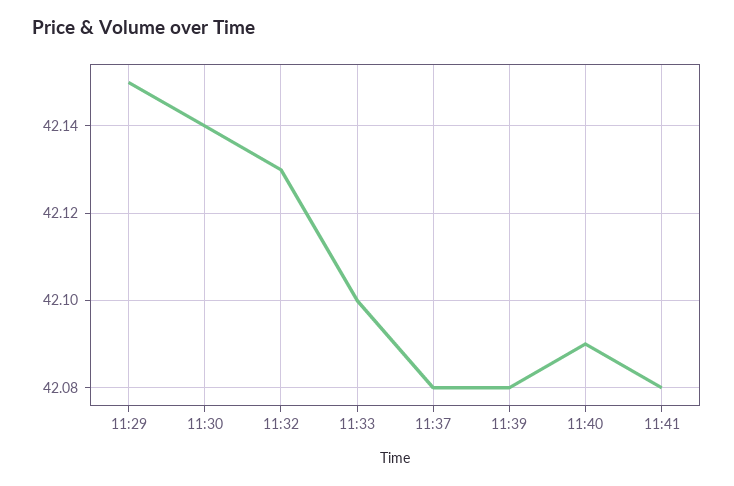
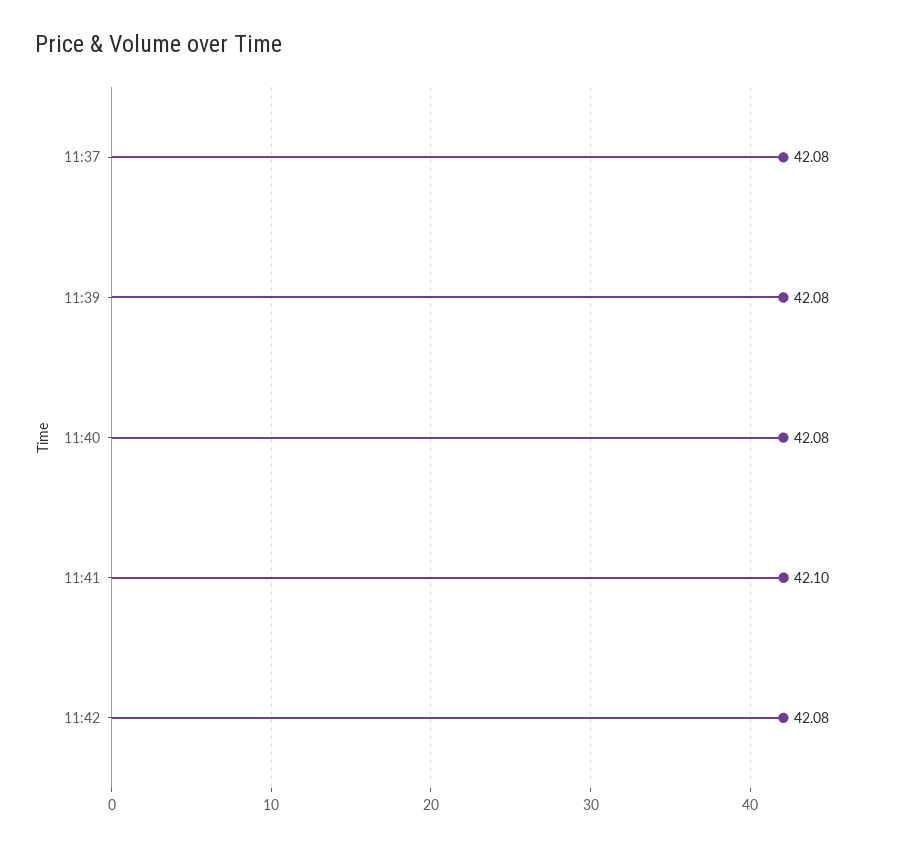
11:29: 42.15 -> none
11:30: 42.14 -> none
11:32: 42.13 -> none
11:33: 42.1 -> none
11:40: 42.09 -> 42.08
11:41: 42.08 -> 42.1
11:42: none -> 42.08

